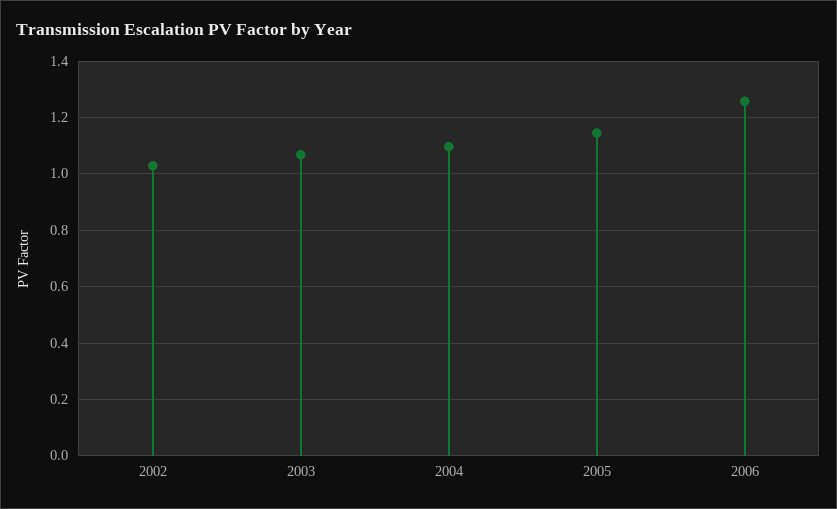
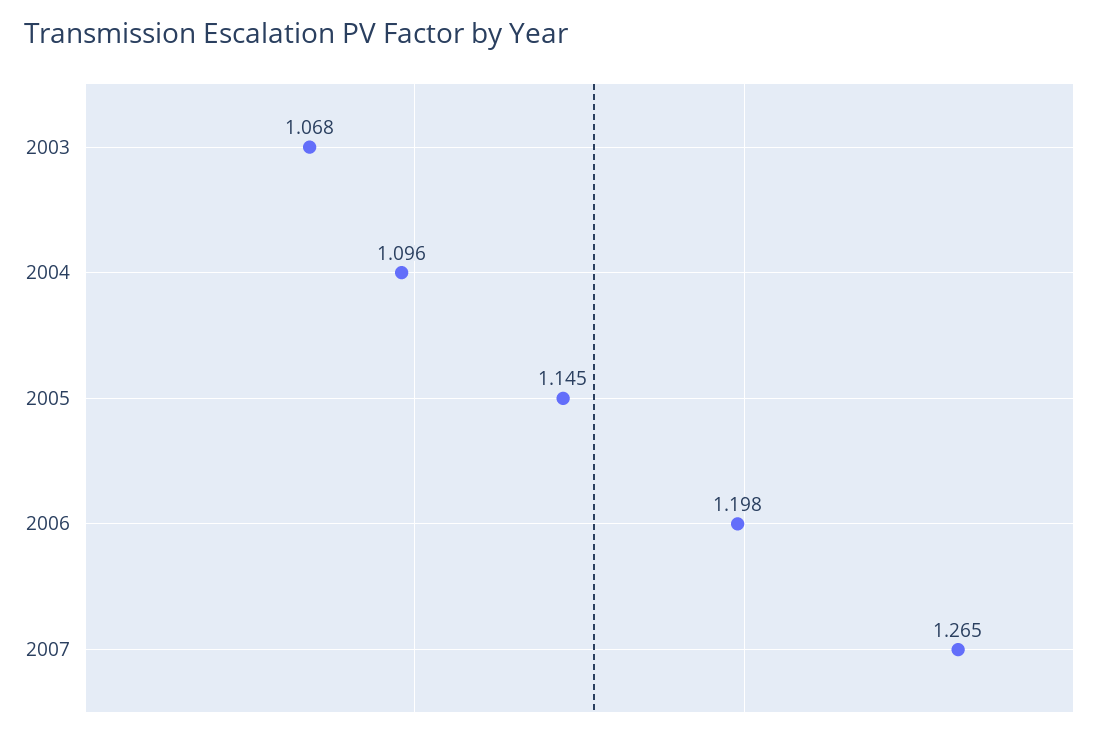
2002: 1.025 -> none
2006: 1.25 -> 1.198
2007: none -> 1.265

